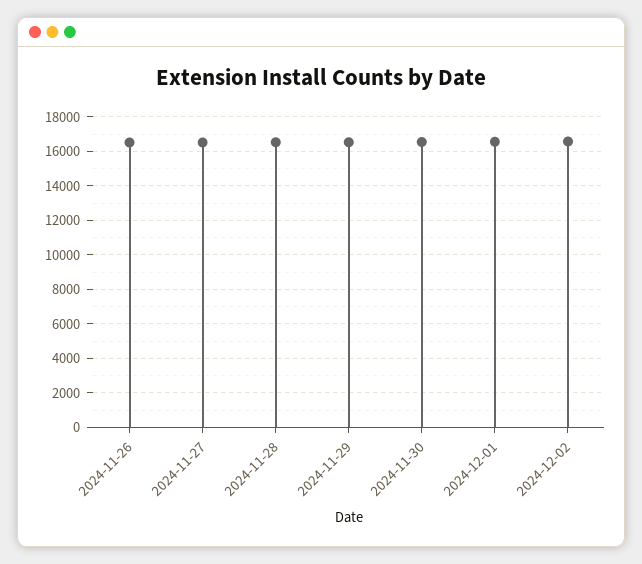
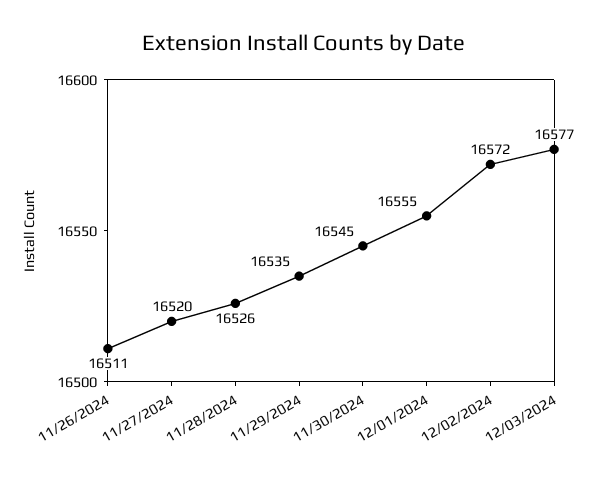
12/03/2024: none -> 16577

